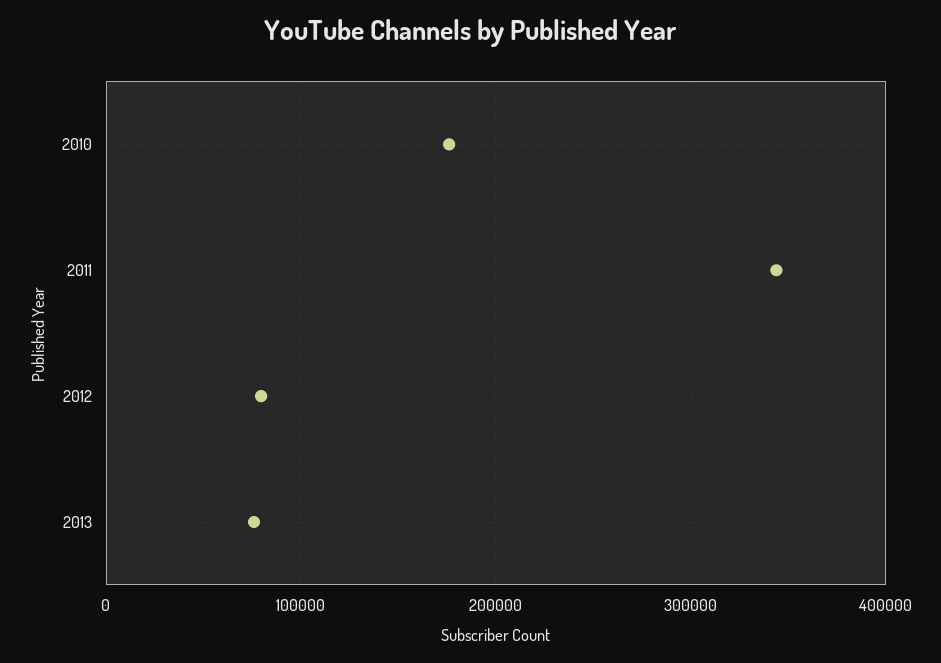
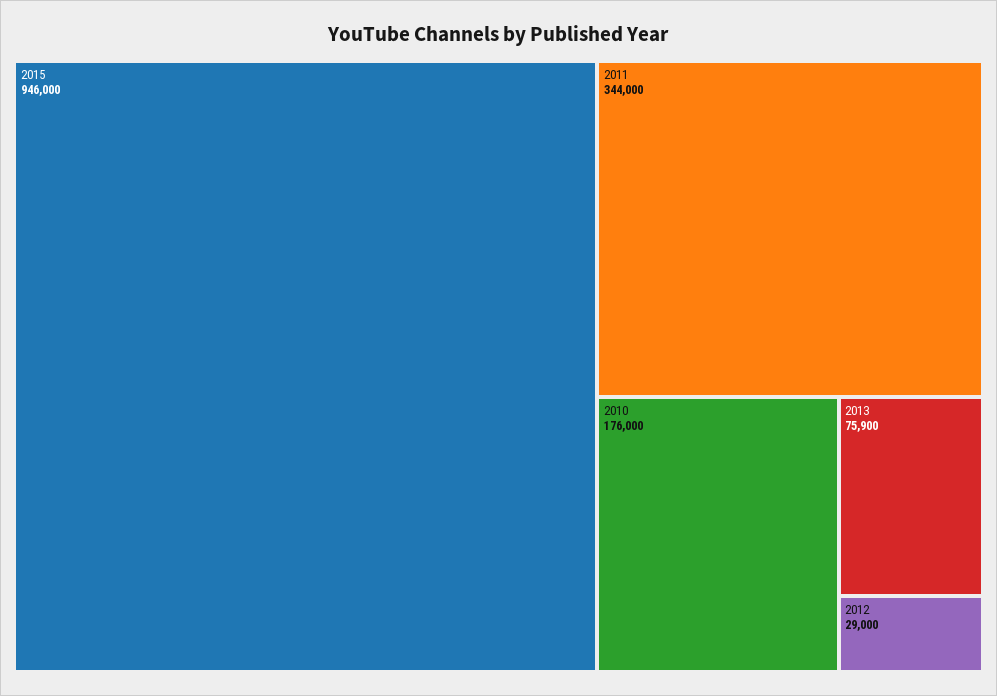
2012: 80000 -> 29000
2015: none -> 946000

